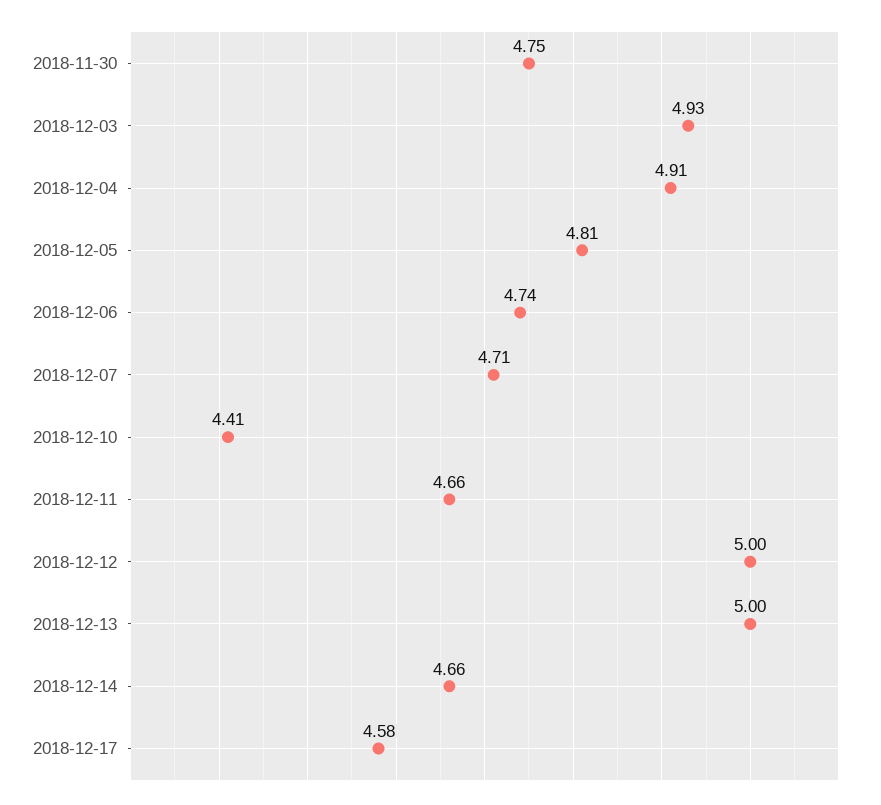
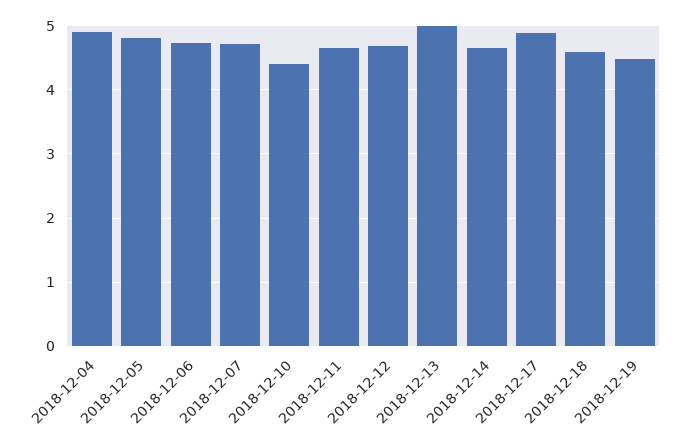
2018-11-30: 4.75 -> none
2018-12-03: 4.93 -> none
2018-12-12: 5 -> 4.7
2018-12-17: 4.58 -> 4.9
2018-12-18: none -> 4.6
2018-12-19: none -> 4.5

